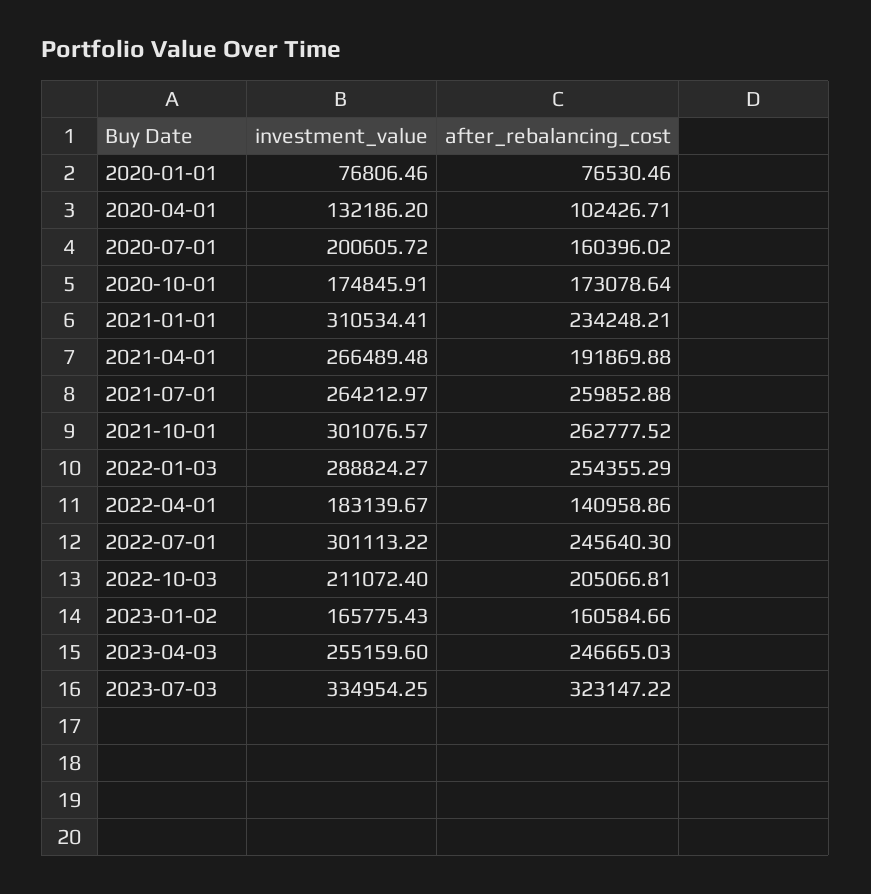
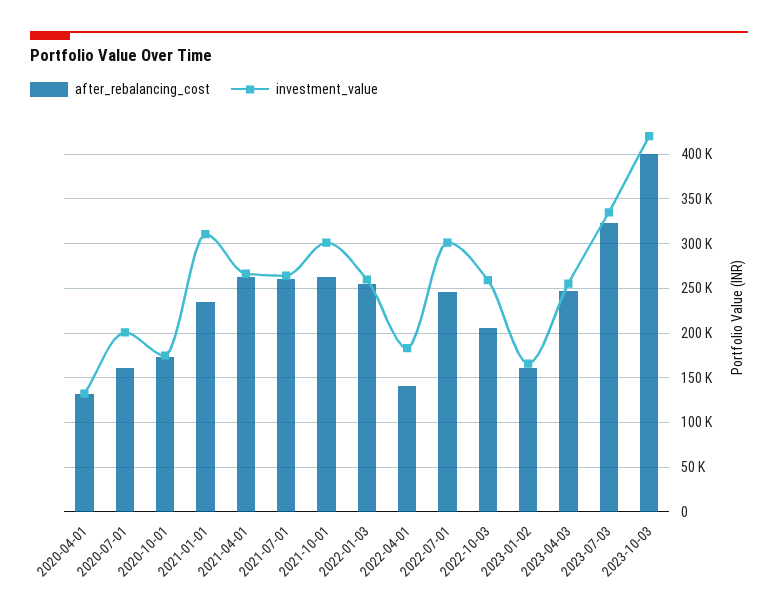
investment_value, 2020-01-01: 76806.46 -> none
after_rebalancing_cost, 2020-01-01: 76530.46 -> none
after_rebalancing_cost, 2020-04-01: 102426.71 -> 130000
after_rebalancing_cost, 2021-04-01: 191869.88 -> 260000
investment_value, 2022-01-03: 288824.27 -> 260000
investment_value, 2022-10-03: 211072.4 -> 260000
after_rebalancing_cost, 2023-10-03: none -> 400000
investment_value, 2023-10-03: none -> 420000

